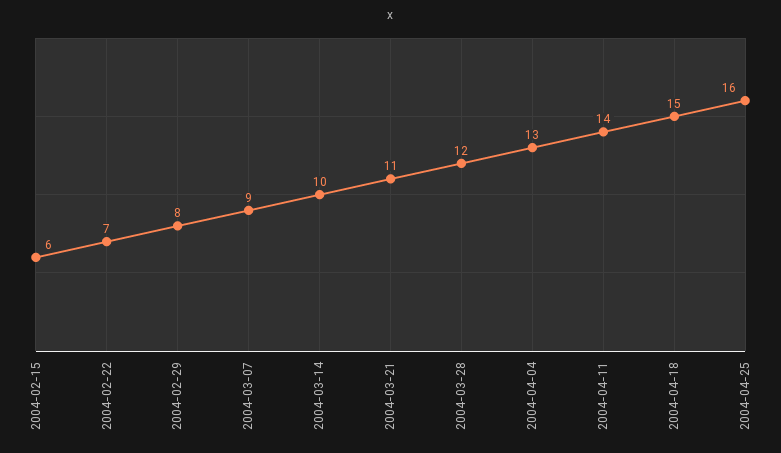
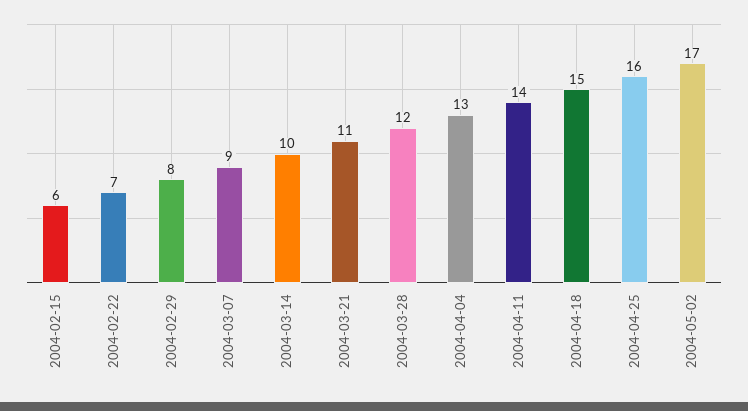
2004-05-02: none -> 17

